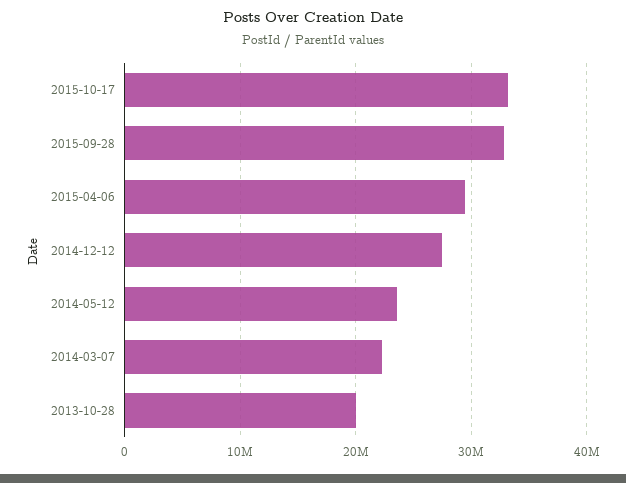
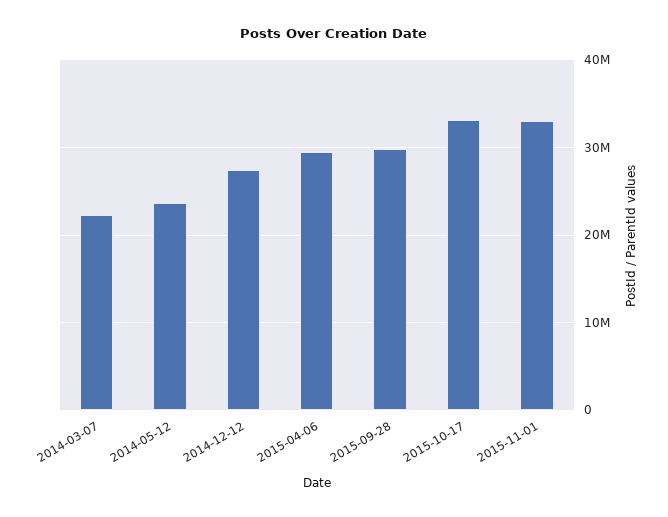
2015-09-28: 33000000 -> 30000000
2013-10-28: 20000000 -> none
2015-11-01: none -> 33000000

